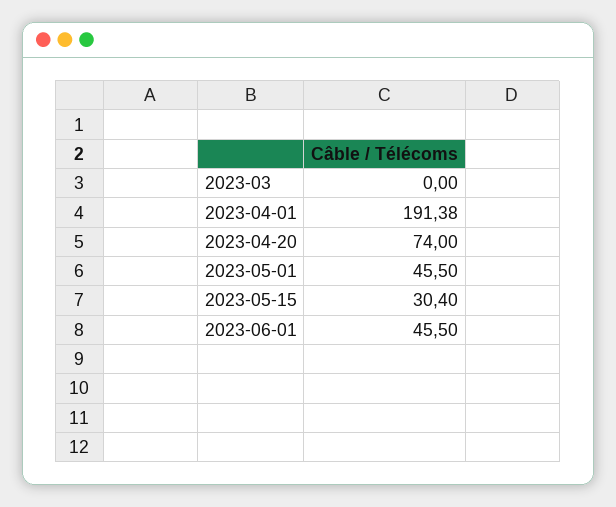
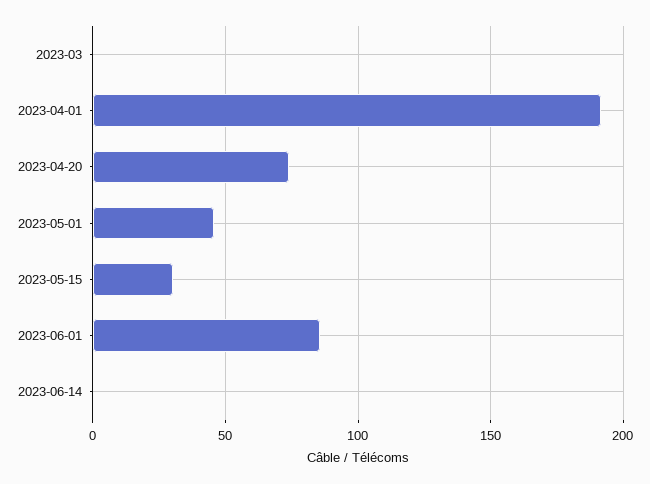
2023-06-01: 45.5 -> 85
2023-06-14: none -> 0

